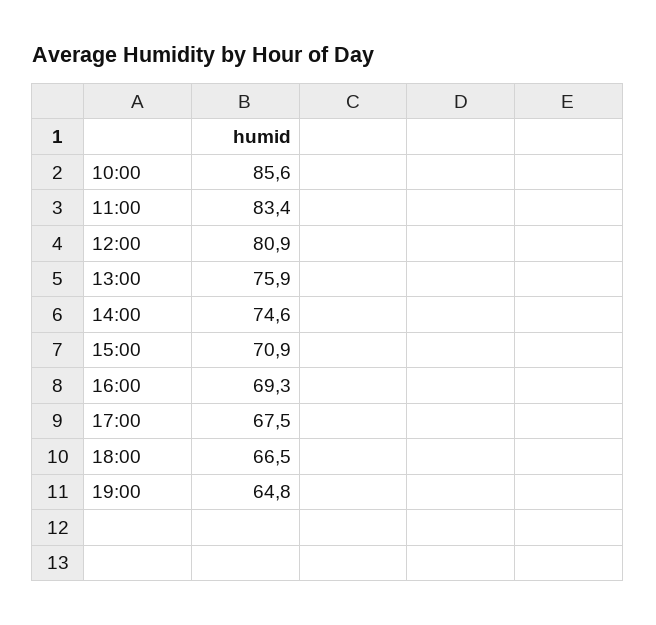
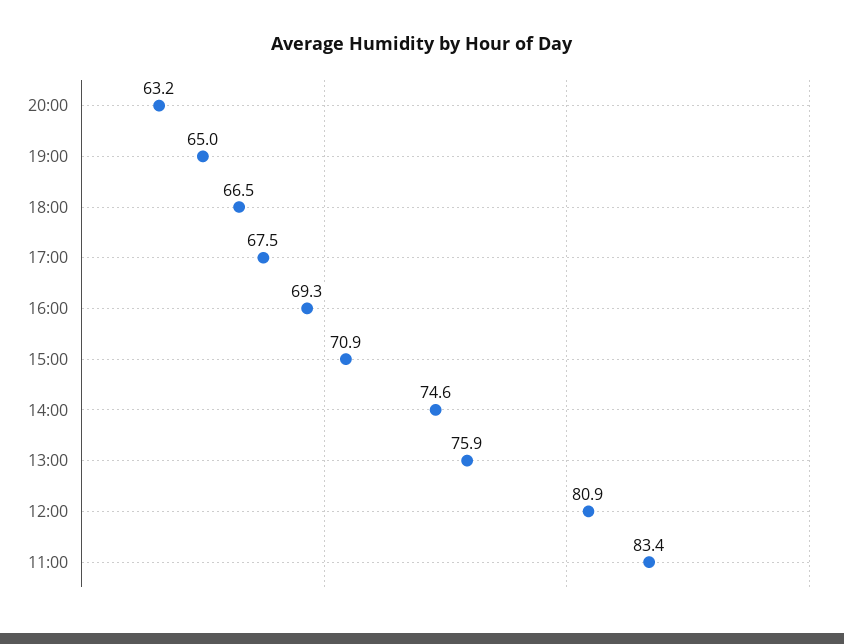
10:00: 85.6 -> none
19:00: 64.8 -> 65
20:00: none -> 63.2

